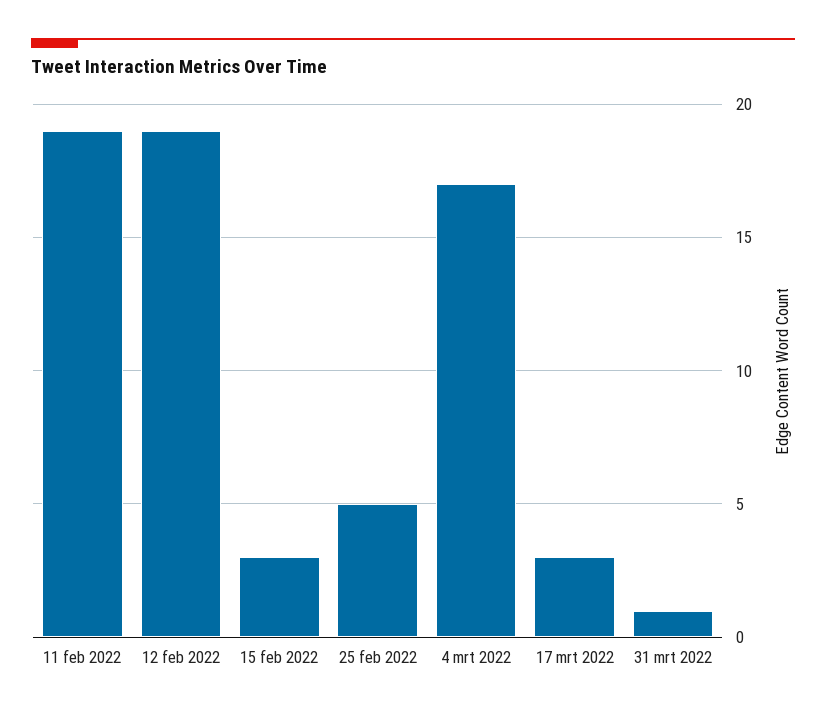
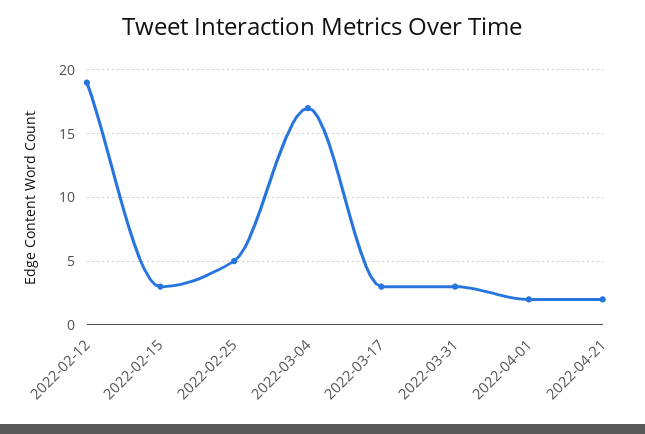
11 feb 2022: 19 -> none
31 mrt 2022: 1 -> 3
2022-04-01: none -> 2
2022-04-21: none -> 2

